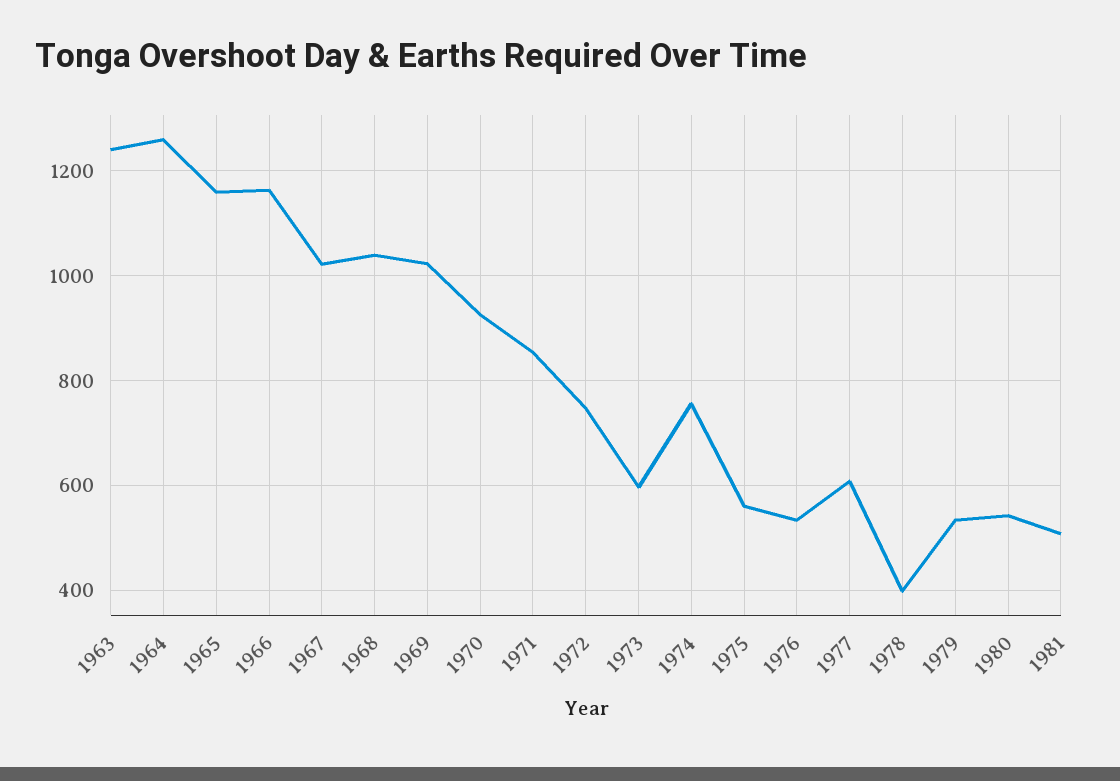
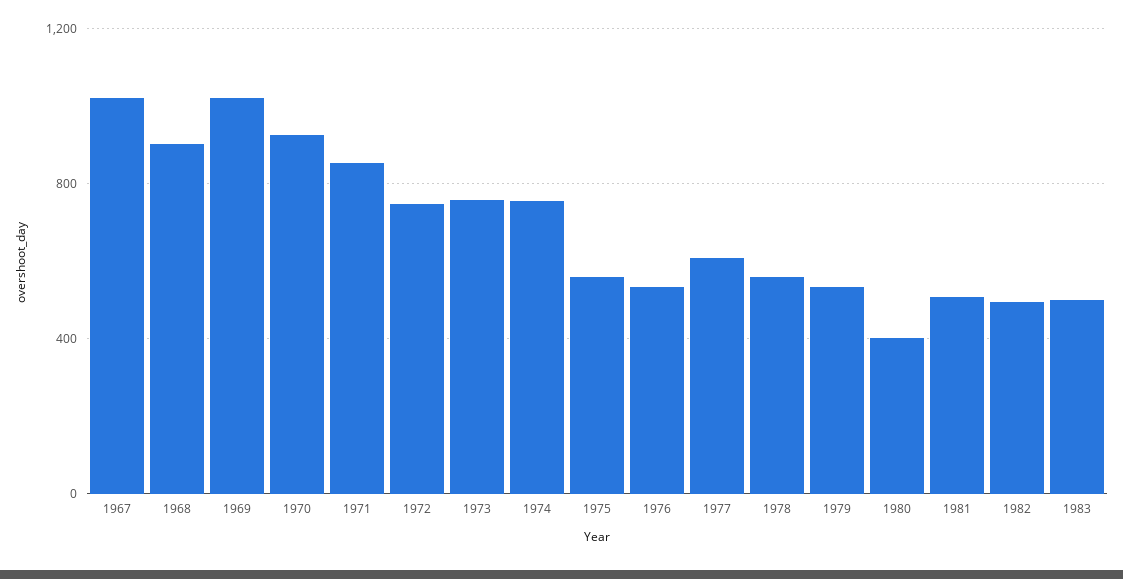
1963: 1240 -> none
1964: 1260 -> none
1965: 1160 -> none
1966: 1160 -> none
1968: 1040 -> 900
1973: 600 -> 750
1978: 400 -> 550
1980: 540 -> 400
1982: none -> 500
1983: none -> 500

